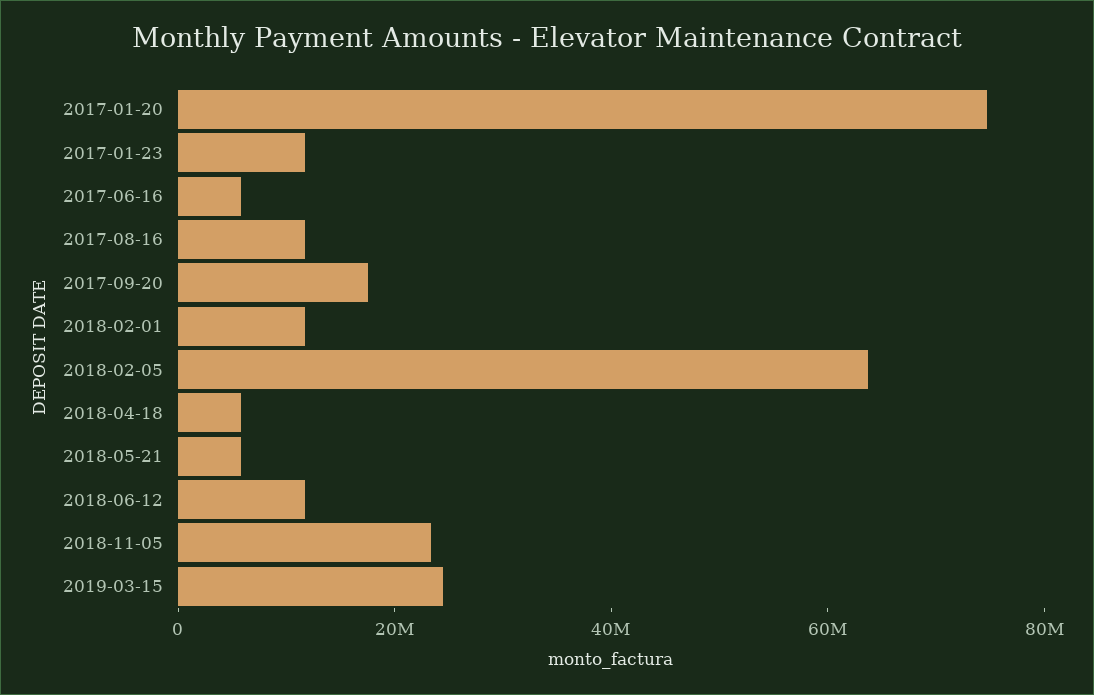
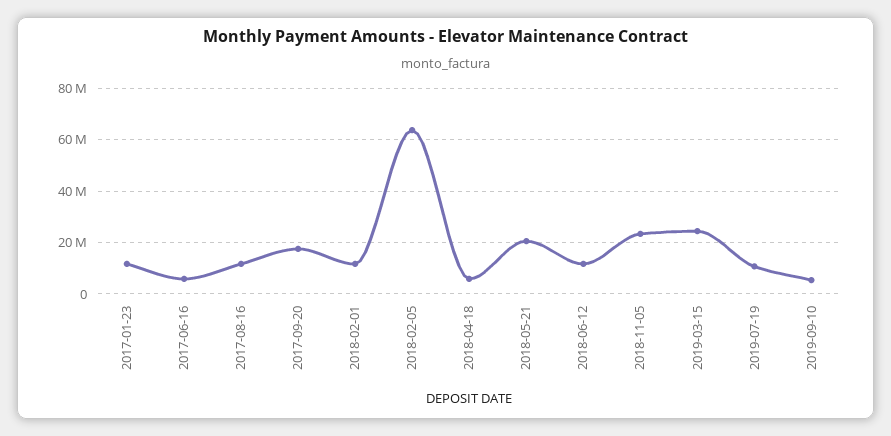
2017-01-20: 75000000 -> none
2018-05-21: 5000000 -> 20000000
2019-07-19: none -> 10000000
2019-09-10: none -> 5000000

